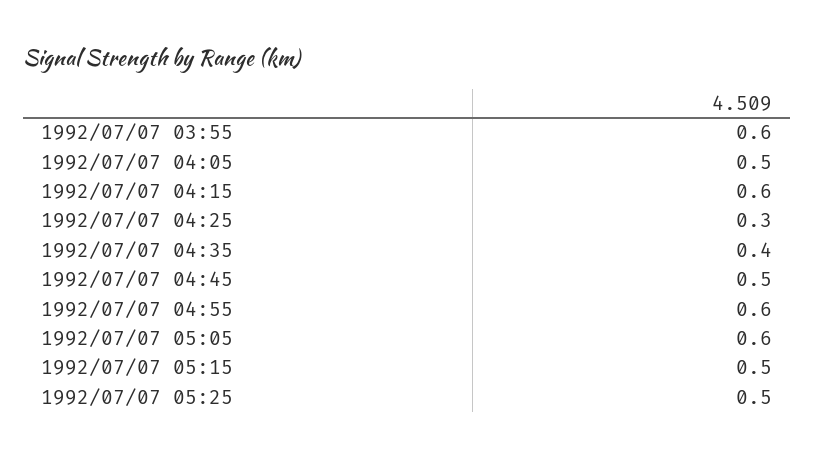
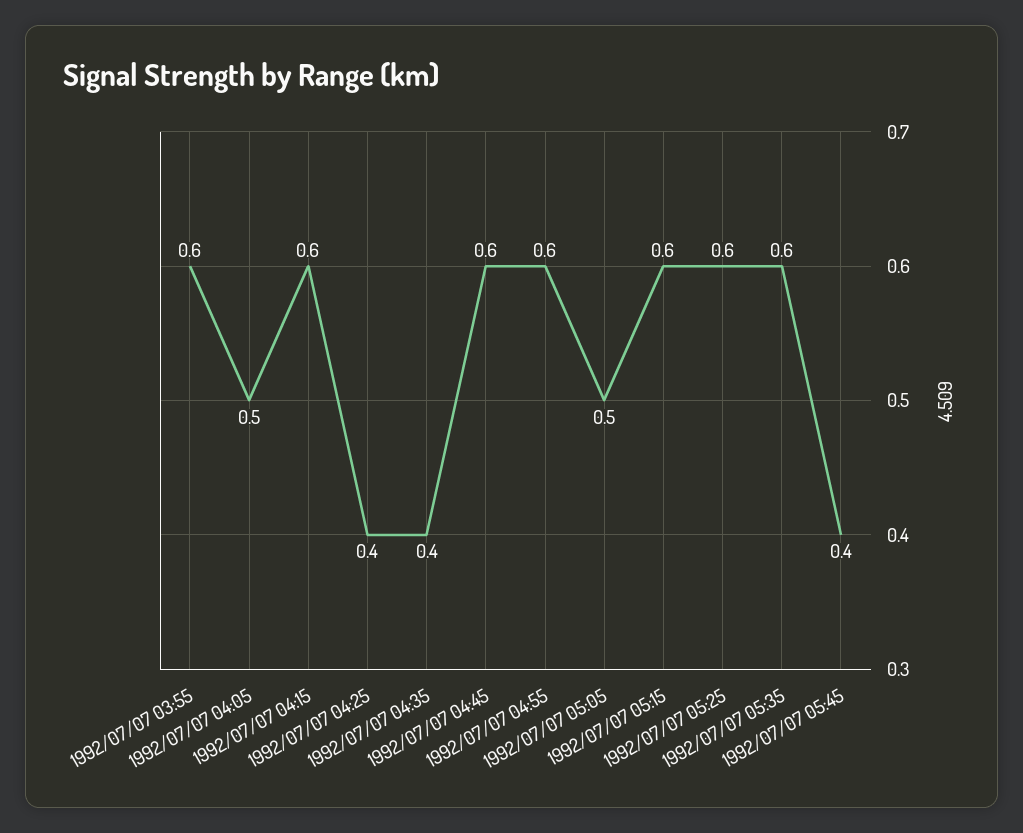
1992/07/07 04:25: 0.3 -> 0.4
1992/07/07 04:45: 0.5 -> 0.6
1992/07/07 05:05: 0.6 -> 0.5
1992/07/07 05:15: 0.5 -> 0.6
1992/07/07 05:25: 0.5 -> 0.6
1992/07/07 05:35: none -> 0.6
1992/07/07 05:45: none -> 0.4

